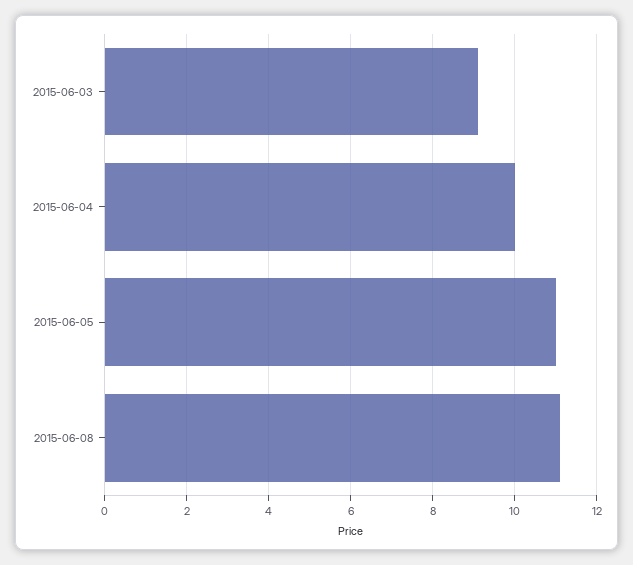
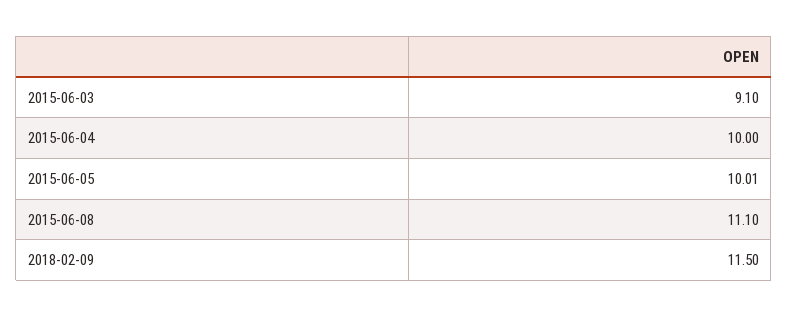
2015-06-05: 11 -> 10.01
2018-02-09: none -> 11.5

